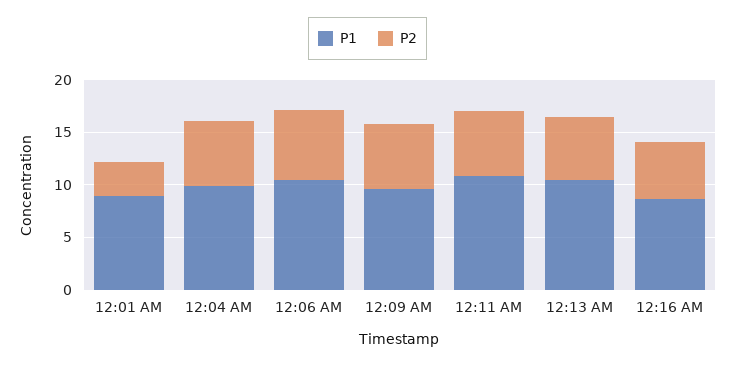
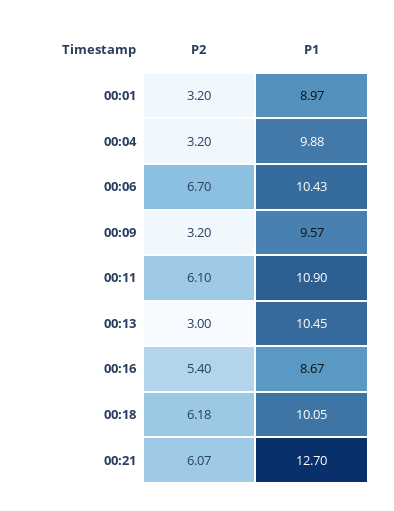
P2, 12:04 AM: 6 -> 3.2
P2, 12:09 AM: 6 -> 3.2
P2, 12:13 AM: 6 -> 3
P2, 00:18: none -> 6.18
P1, 00:18: none -> 10.05
P2, 00:21: none -> 6.07
P1, 00:21: none -> 12.7

